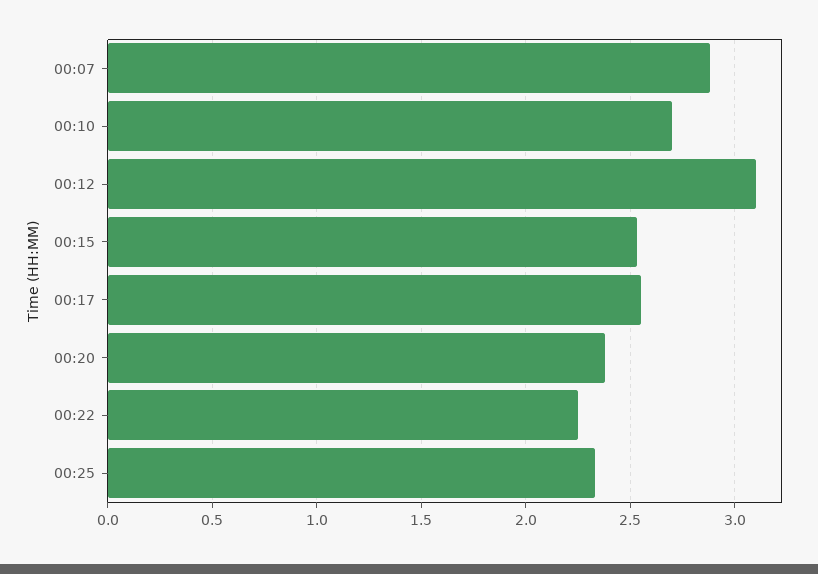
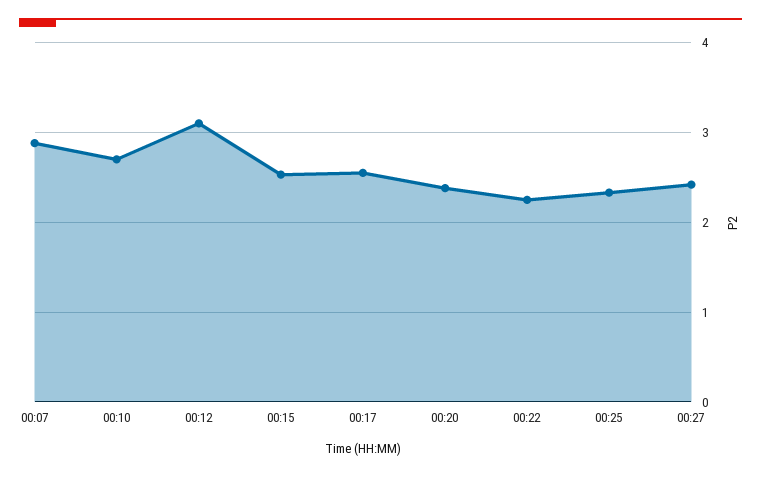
00:27: none -> 2.4

